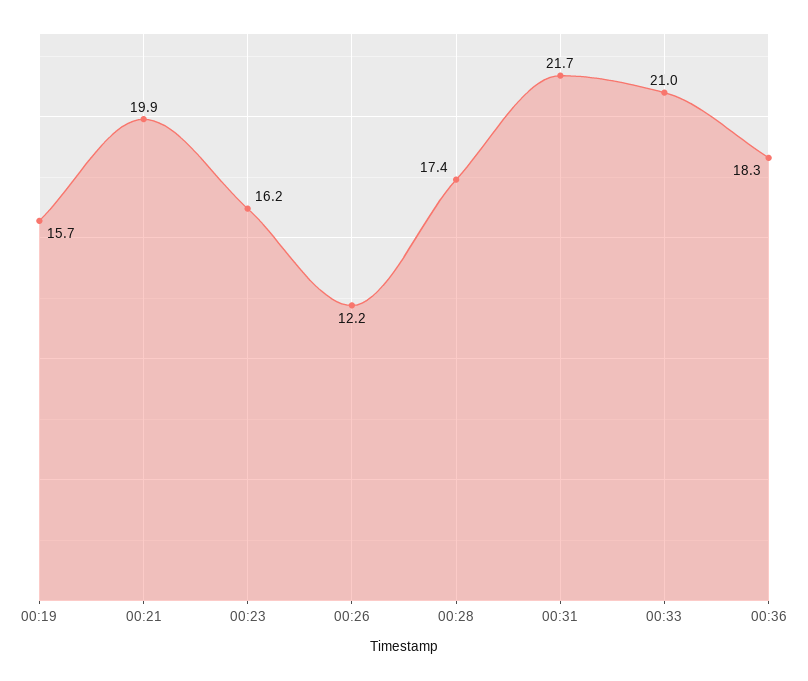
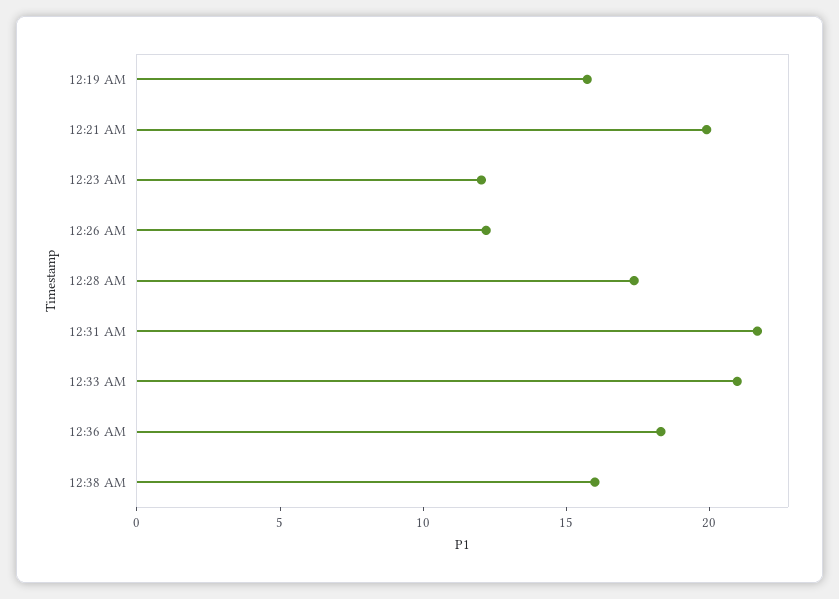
00:23: 16.2 -> 12
12:38 AM: none -> 16

